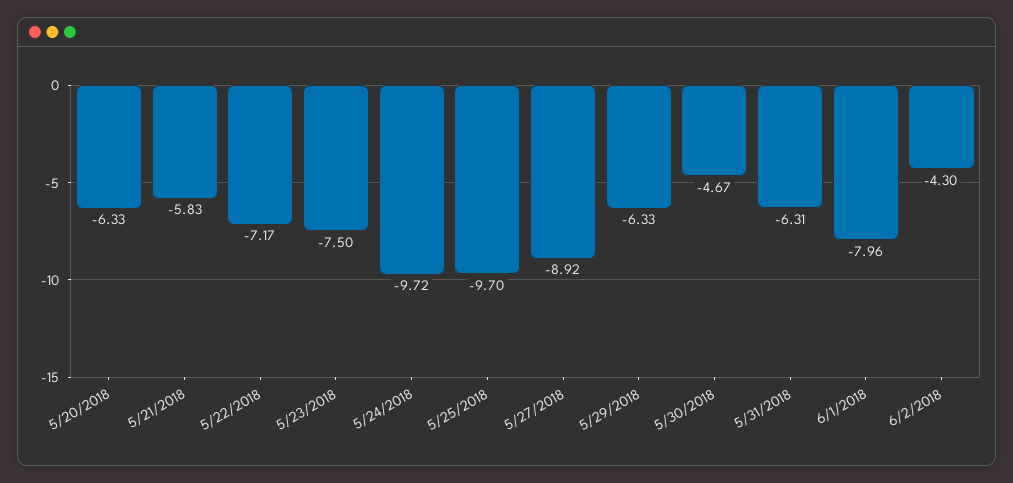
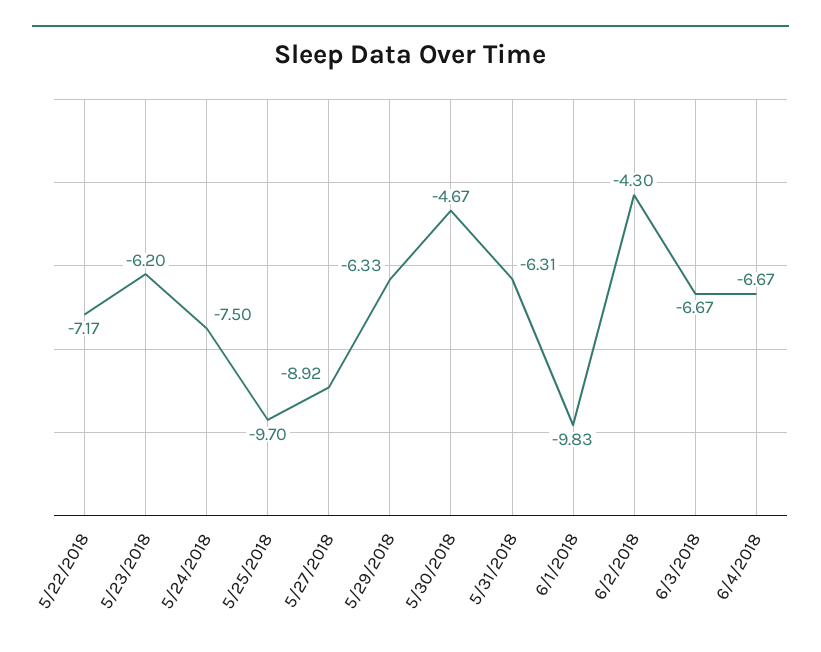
5/20/2018: -6.33 -> none
5/21/2018: -5.83 -> none
5/23/2018: -7.5 -> -6.2
5/24/2018: -9.72 -> -7.5
6/1/2018: -7.96 -> -9.83
6/3/2018: none -> -6.67
6/4/2018: none -> -6.67

